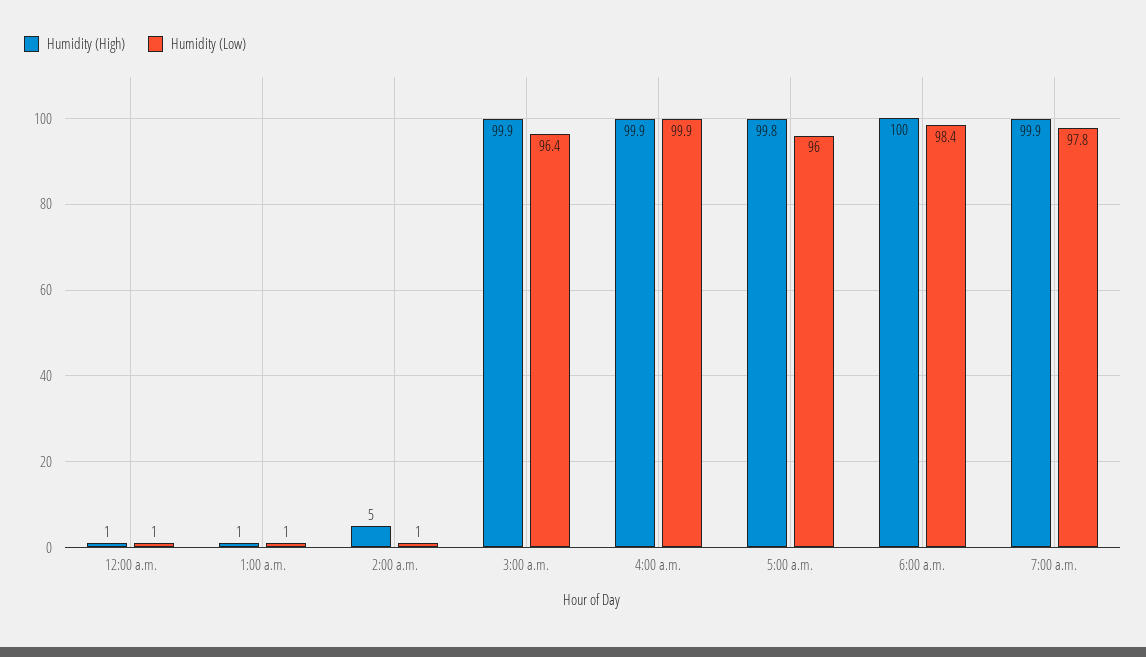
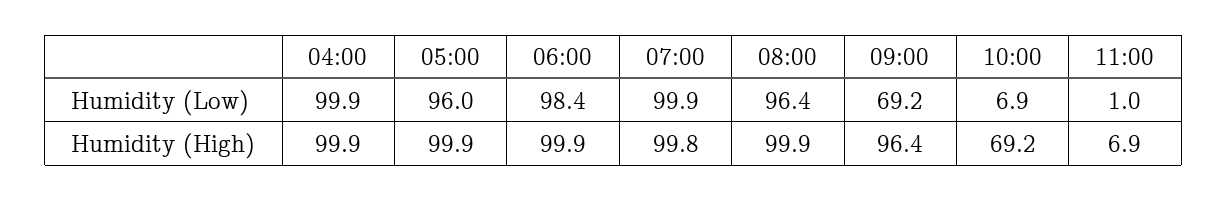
Humidity (High), 12:00 a.m.: 1 -> none
Humidity (Low), 12:00 a.m.: 1 -> none
Humidity (High), 1:00 a.m.: 1 -> none
Humidity (Low), 1:00 a.m.: 1 -> none
Humidity (High), 2:00 a.m.: 5 -> none
Humidity (Low), 2:00 a.m.: 1 -> none
Humidity (High), 3:00 a.m.: 99.9 -> none
Humidity (Low), 3:00 a.m.: 96.4 -> none
Humidity (High), 5:00 a.m.: 99.8 -> 99.9
Humidity (High), 6:00 a.m.: 100 -> 99.9
Humidity (High), 7:00 a.m.: 99.9 -> 99.8
Humidity (Low), 7:00 a.m.: 97.8 -> 99.9
Humidity (Low), 08:00: none -> 96.4
Humidity (Low), 09:00: none -> 69.2
Humidity (Low), 10:00: none -> 6.9
Humidity (Low), 11:00: none -> 1
Humidity (High), 08:00: none -> 99.9
Humidity (High), 09:00: none -> 96.4
Humidity (High), 10:00: none -> 69.2
Humidity (High), 11:00: none -> 6.9

